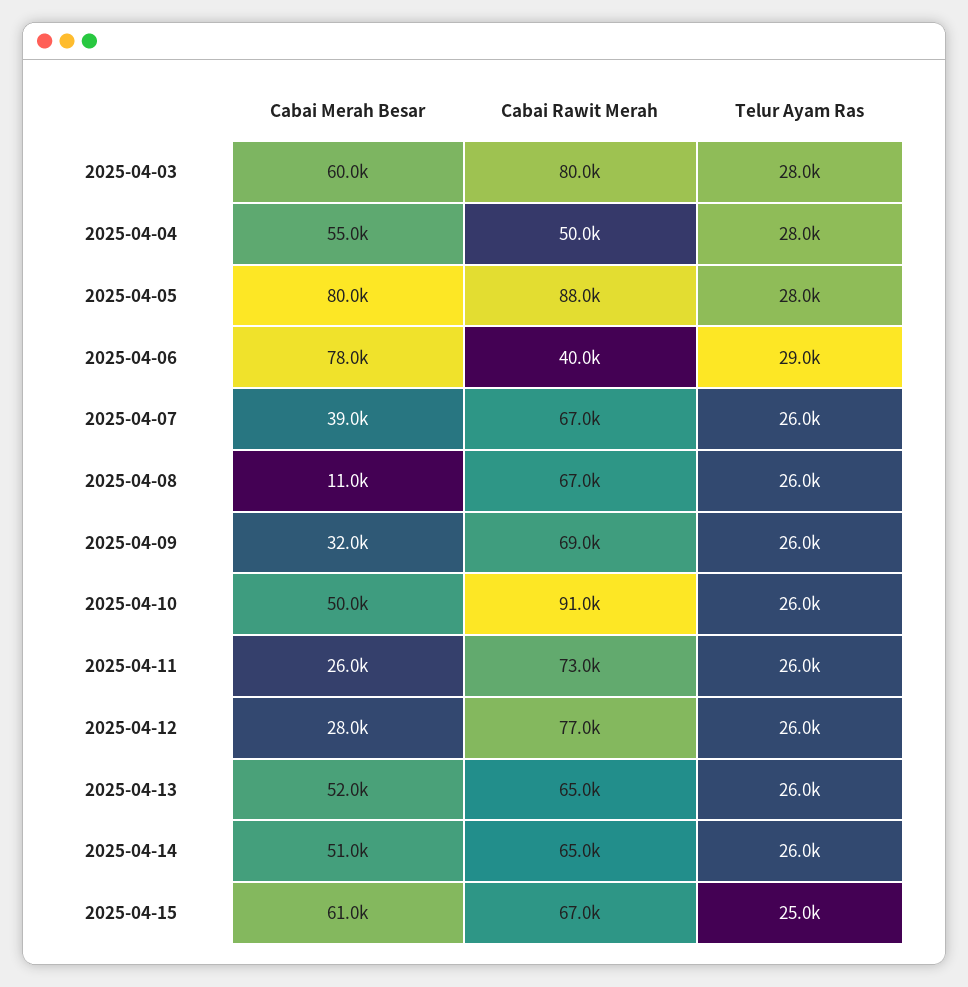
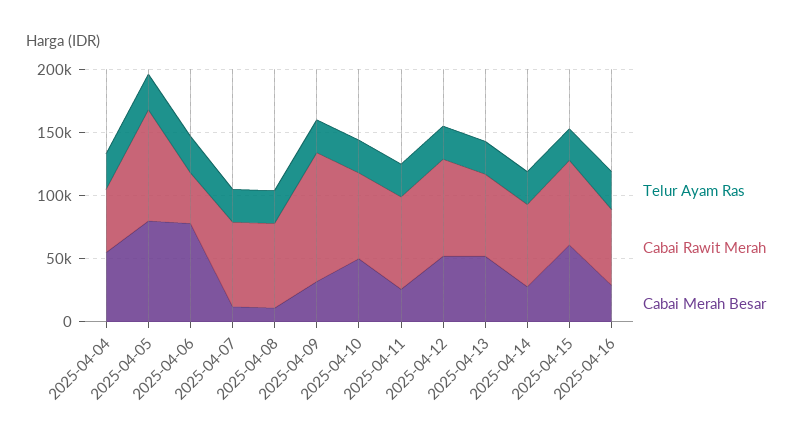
Cabai Merah Besar, 2025-04-03: 60000 -> none
Cabai Rawit Merah, 2025-04-03: 80000 -> none
Telur Ayam Ras, 2025-04-03: 28000 -> none
Cabai Merah Besar, 2025-04-07: 39000 -> 10000
Cabai Rawit Merah, 2025-04-09: 69000 -> 100000
Cabai Rawit Merah, 2025-04-10: 91000 -> 70000
Cabai Merah Besar, 2025-04-12: 28000 -> 50000
Cabai Merah Besar, 2025-04-14: 51000 -> 30000
Telur Ayam Ras, 2025-04-16: none -> 30000
Cabai Rawit Merah, 2025-04-16: none -> 60000
Cabai Merah Besar, 2025-04-16: none -> 30000

